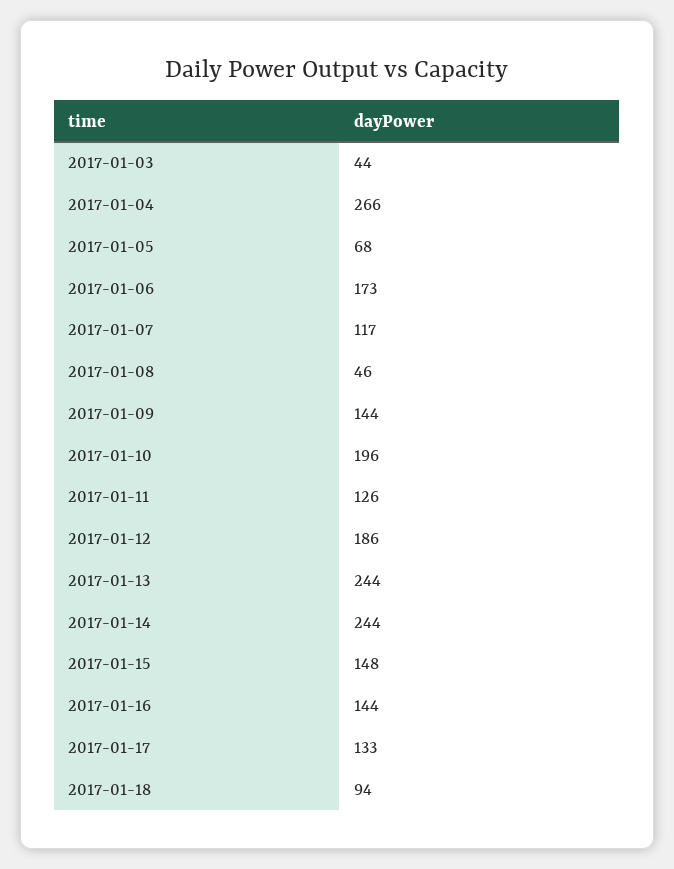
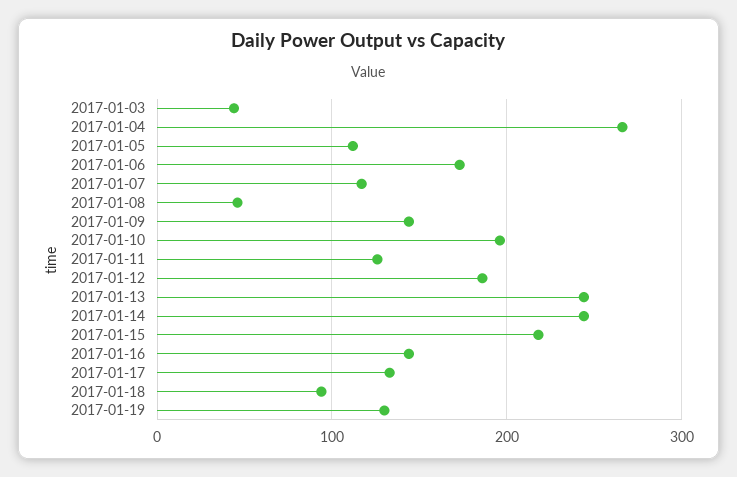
2017-01-05: 68 -> 110
2017-01-15: 148 -> 220
2017-01-19: none -> 130

